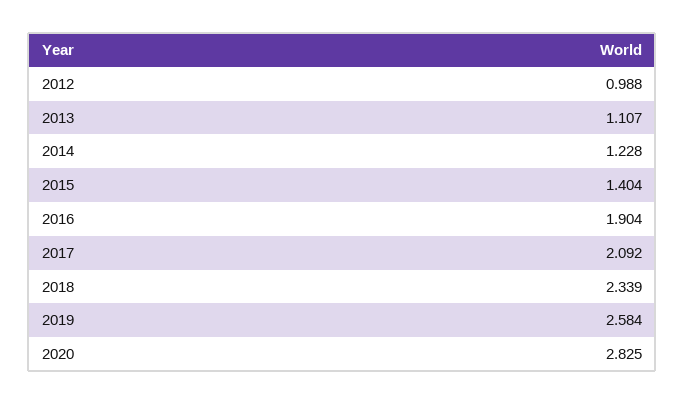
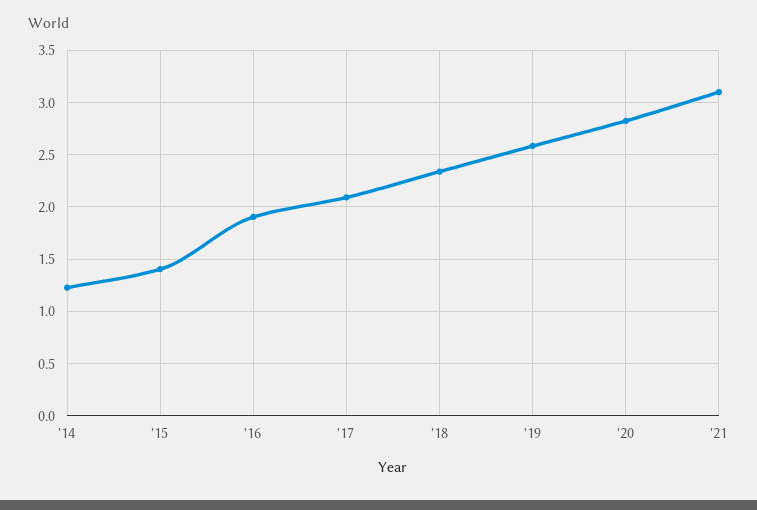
2012: 0.988 -> none
2013: 1.107 -> none
'21: none -> 3.1

